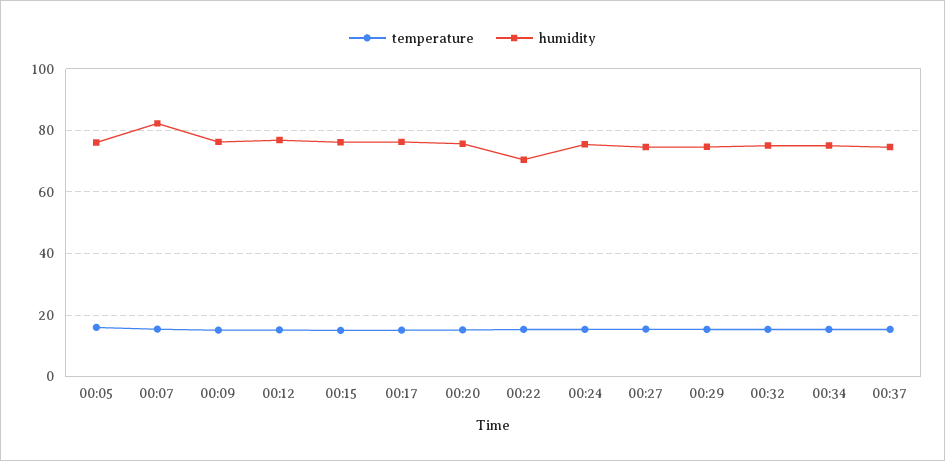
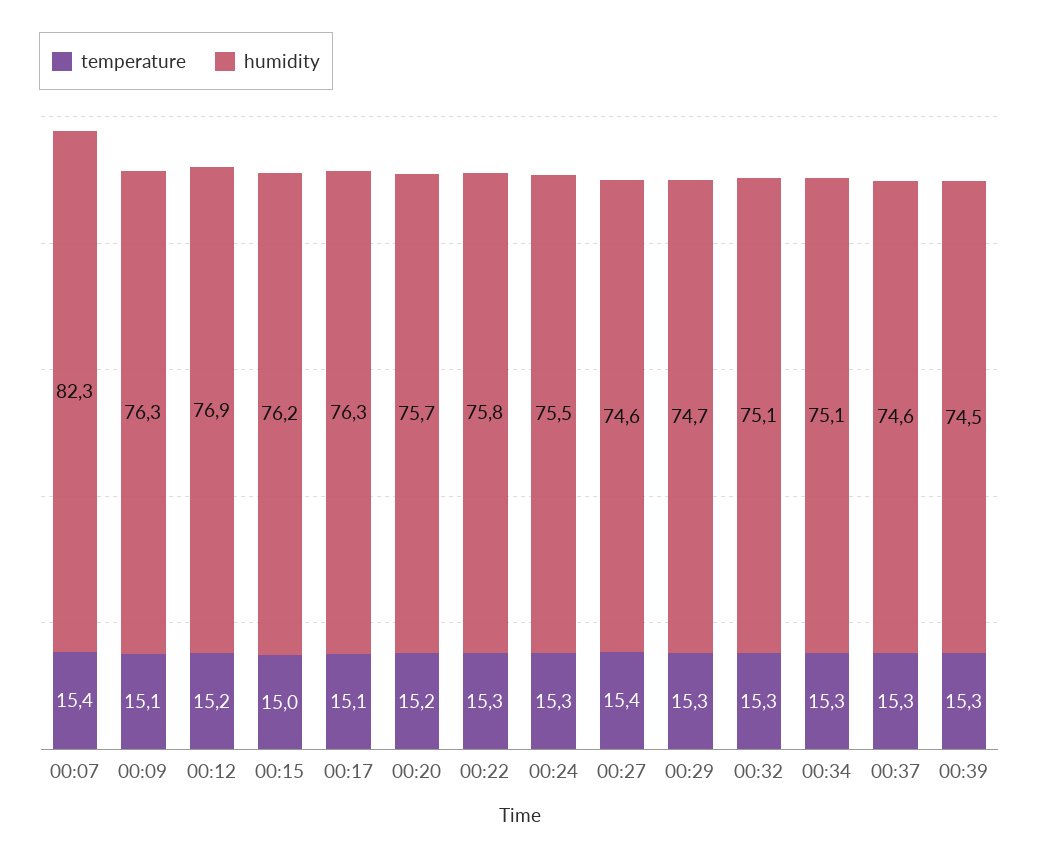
temperature, 00:05: 16 -> none
humidity, 00:05: 76 -> none
humidity, 00:22: 70 -> 75.8
temperature, 00:39: none -> 15.3
humidity, 00:39: none -> 74.5

